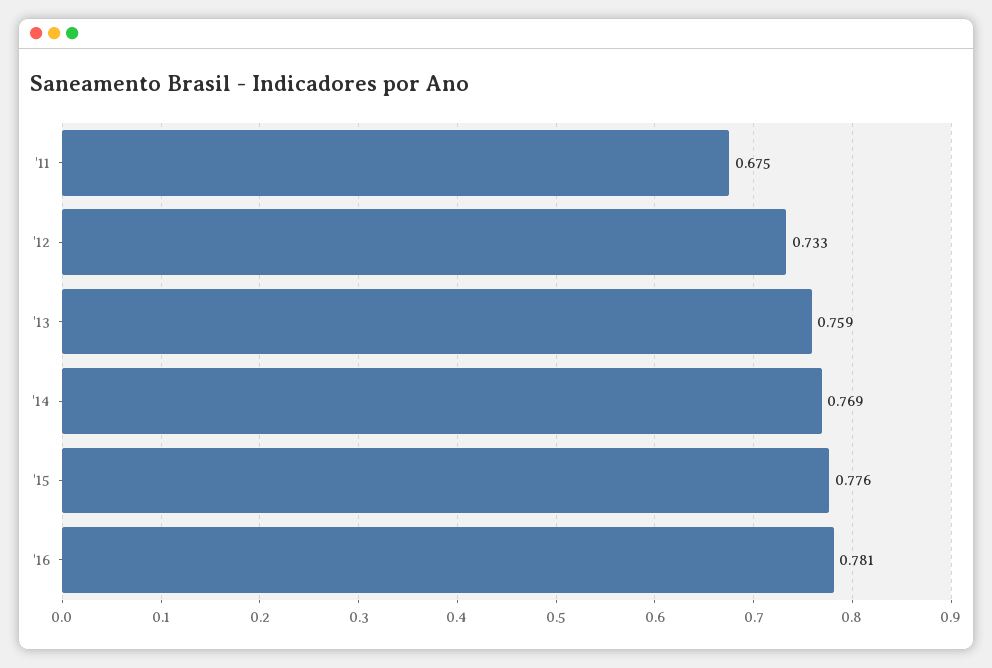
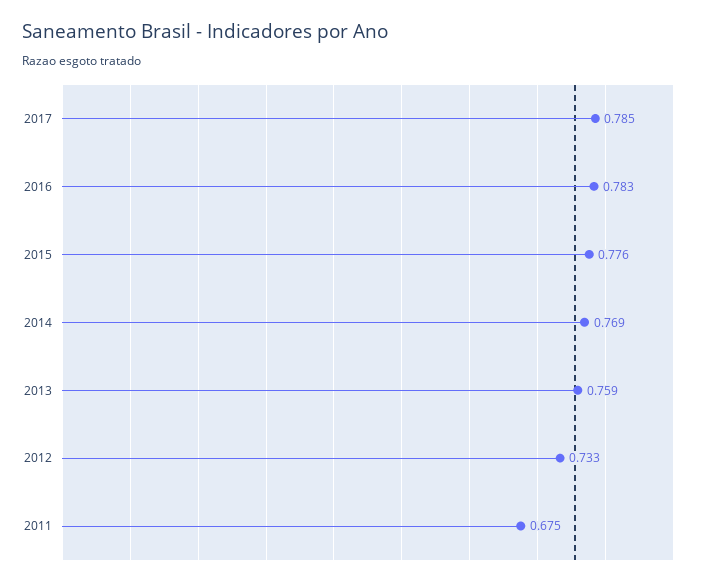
'16: 0.781 -> 0.783
2017: none -> 0.785

